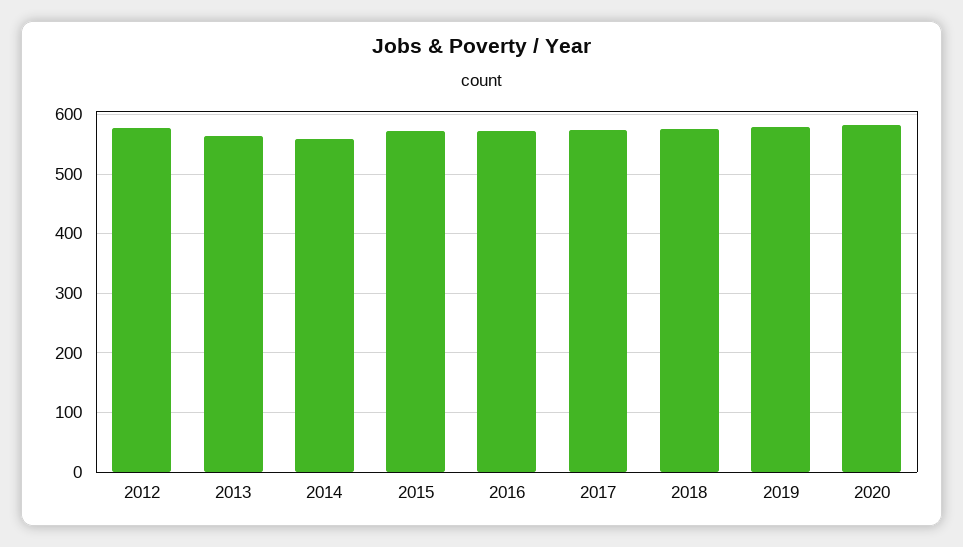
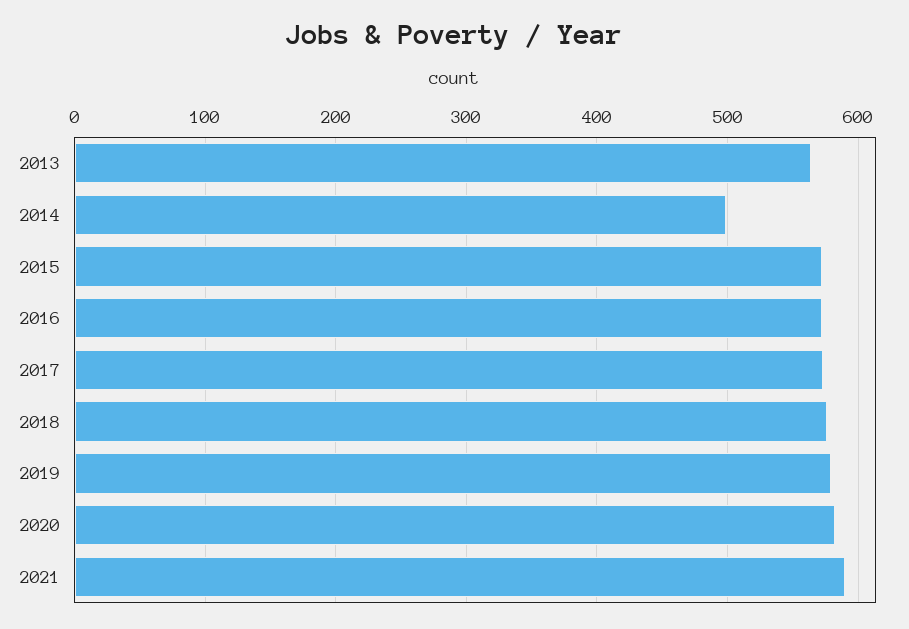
2012: 580 -> none
2014: 560 -> 500
2021: none -> 590

